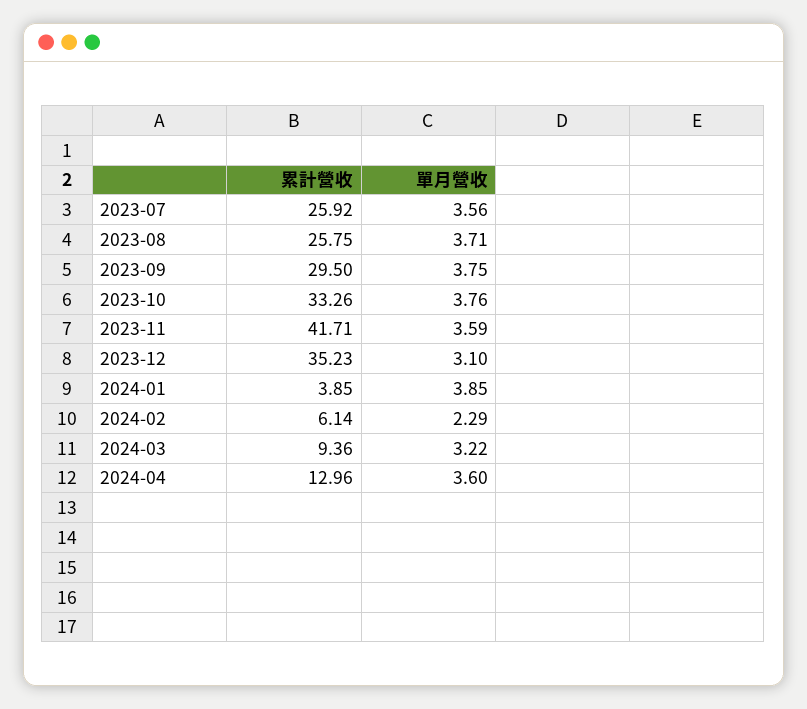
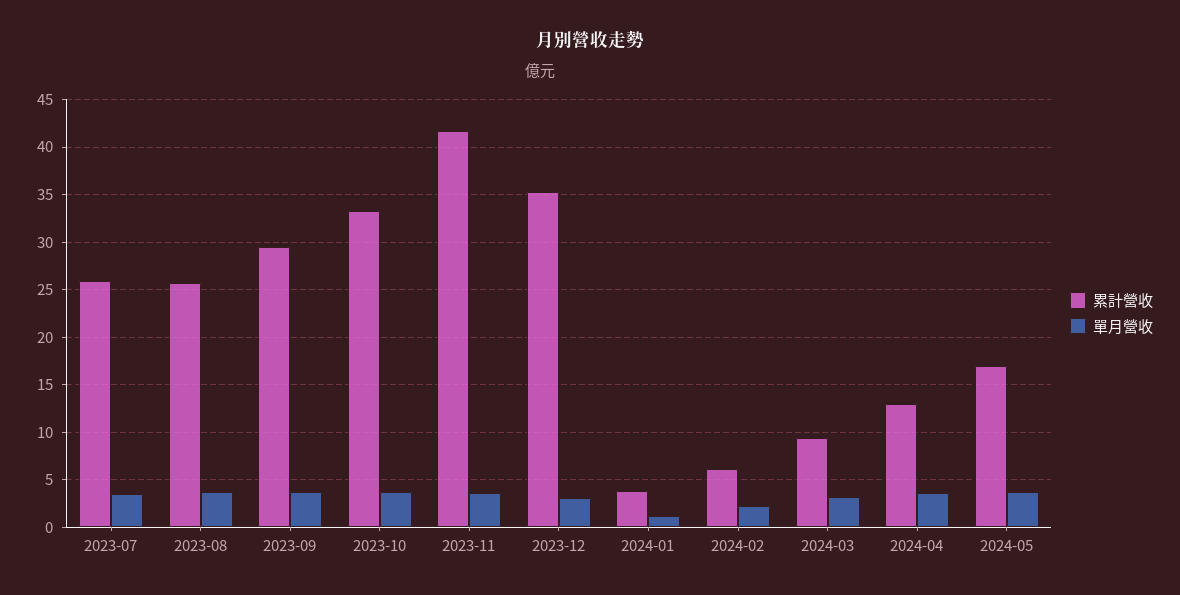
單月營收, 2024-01: 3.85 -> 1
累計營收, 2024-05: none -> 17
單月營收, 2024-05: none -> 4

